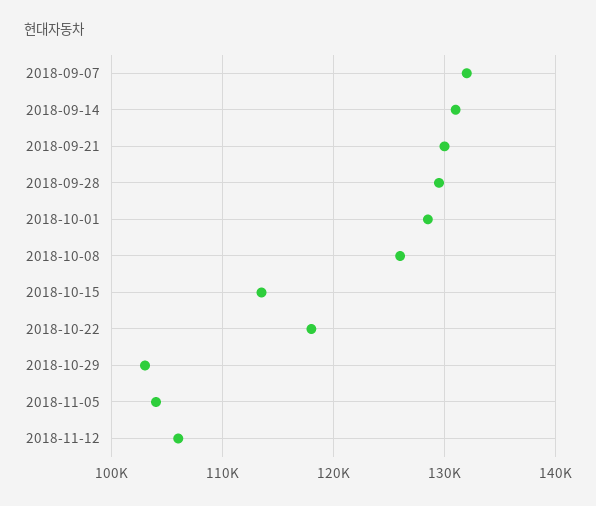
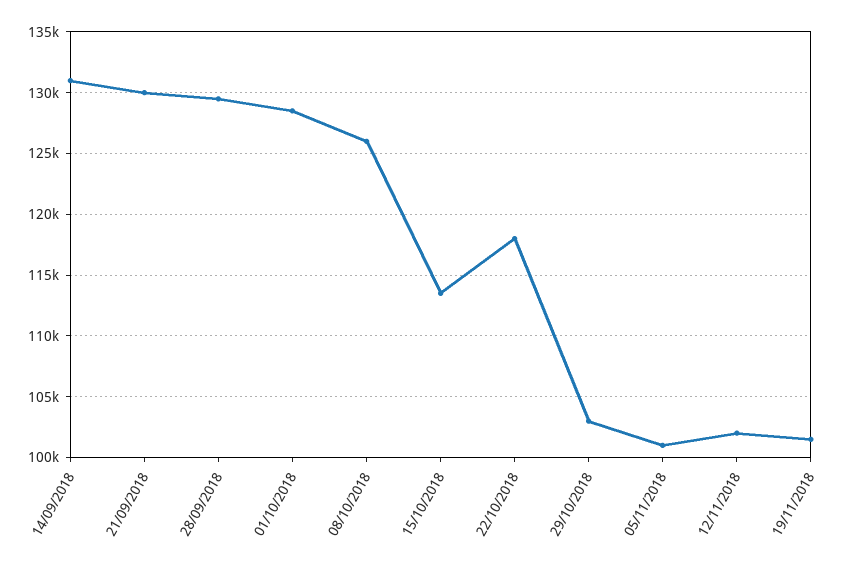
2018-09-07: 132000 -> none
2018-11-05: 104000 -> 101000
2018-11-12: 106000 -> 102000
19/11/2018: none -> 101500

